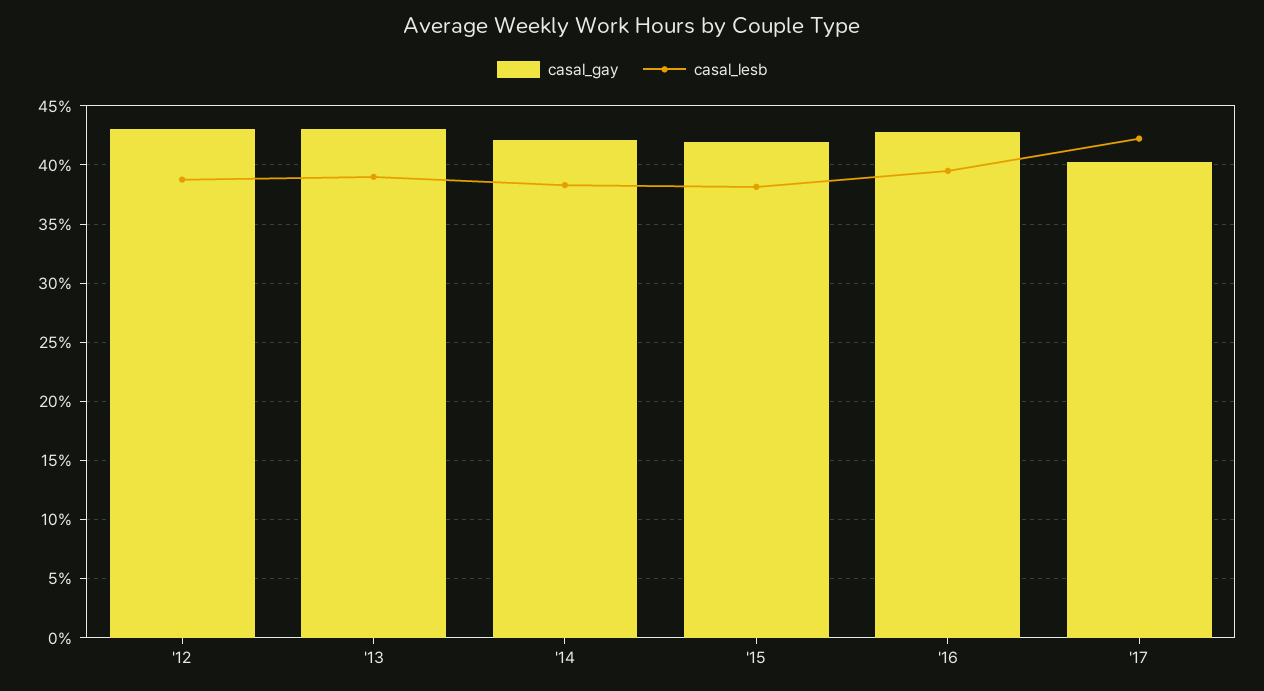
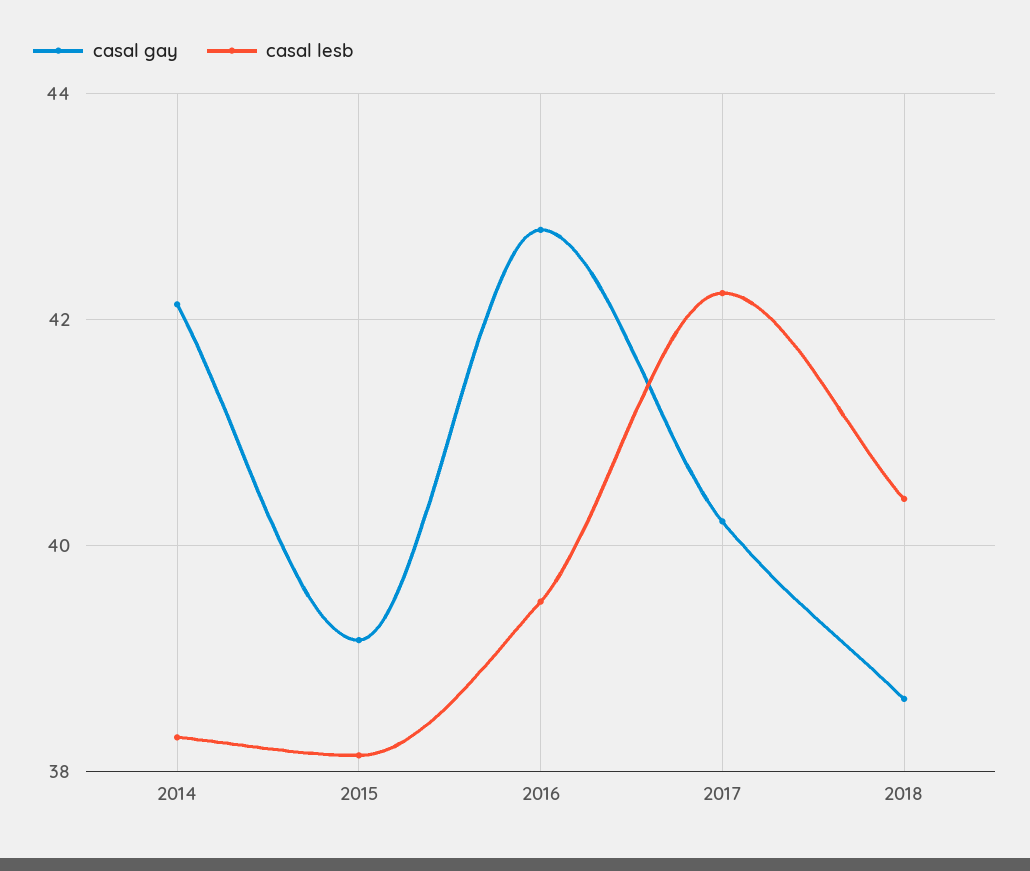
casal_gay, '12: 43 -> none
casal_lesb, '12: 39 -> none
casal_gay, '13: 43 -> none
casal_lesb, '13: 39 -> none
casal_gay, '15: 42 -> 39.2
casal_gay, 2018: none -> 38.6
casal_lesb, 2018: none -> 40.4

